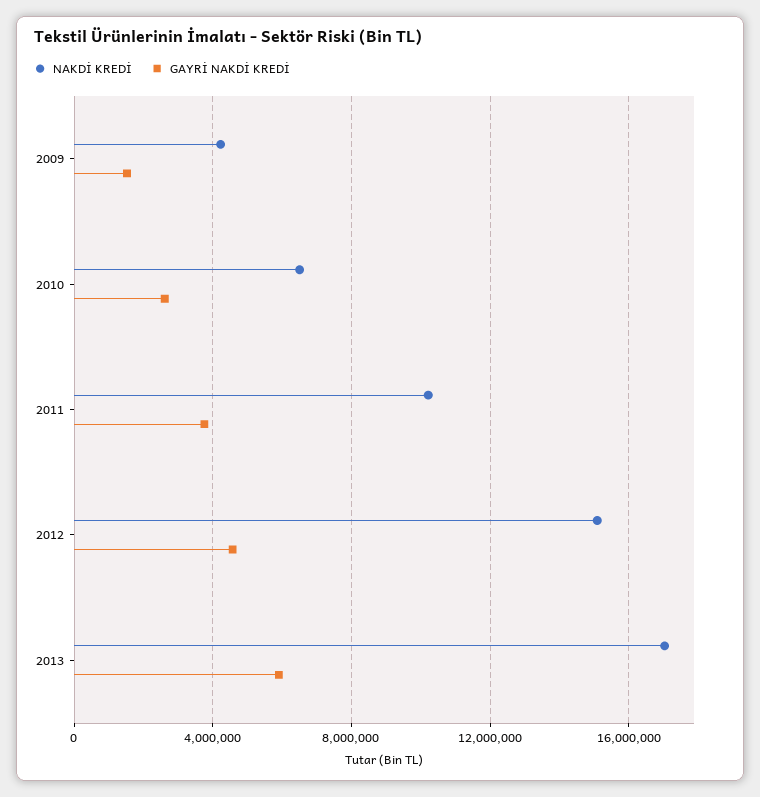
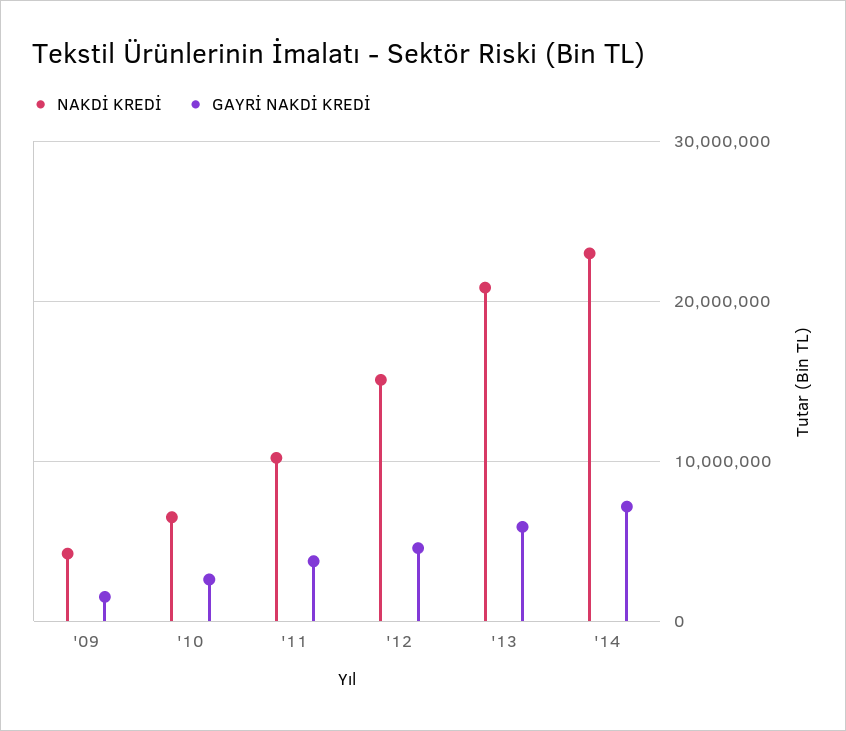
NAKDİ KREDİ, 2013: 17000000 -> 21000000
NAKDİ KREDİ, '14: none -> 23000000
GAYRİ NAKDİ KREDİ, '14: none -> 7000000

